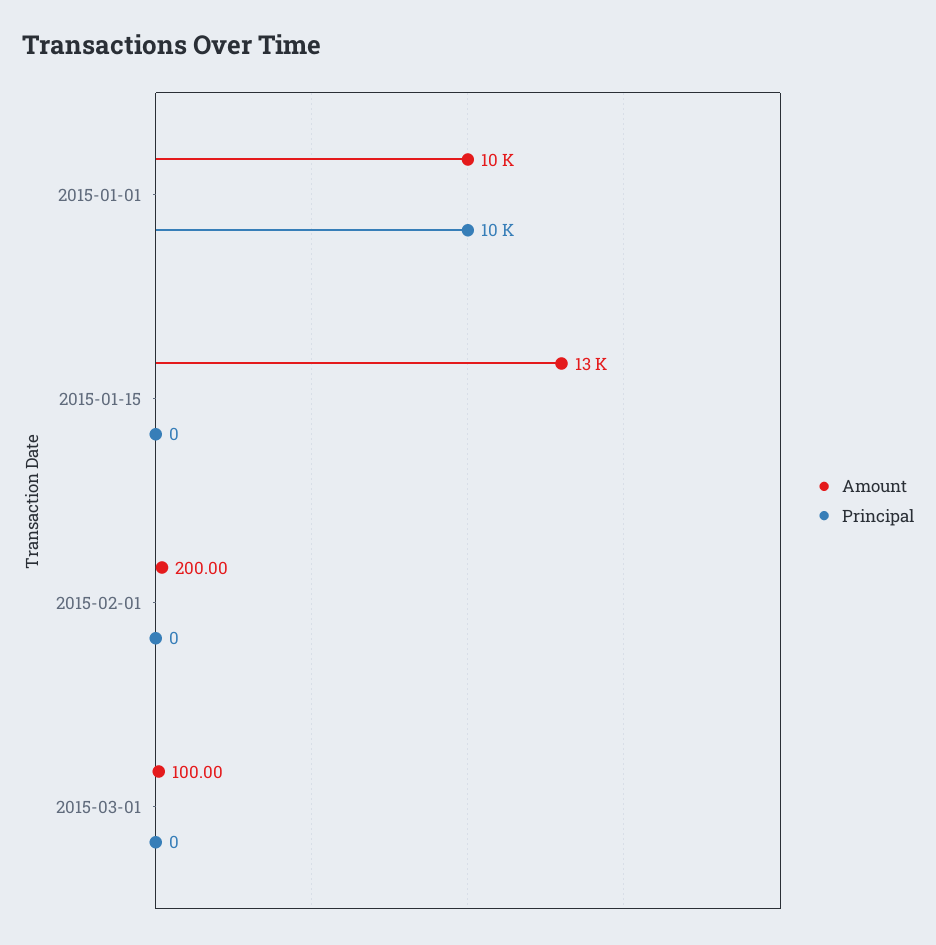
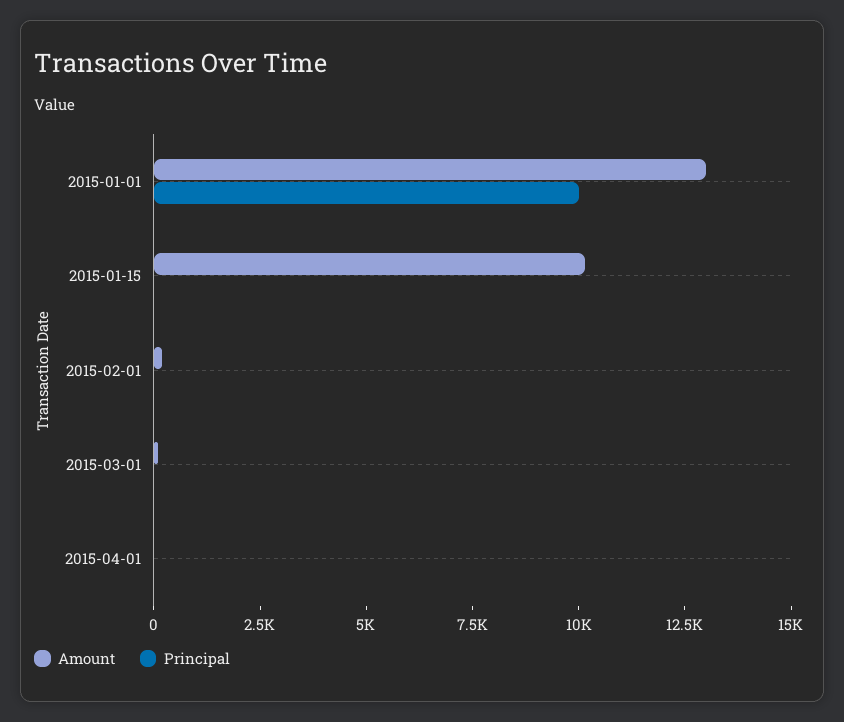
Amount, 2015-01-01: 10000 -> 13000
Amount, 2015-01-15: 13000 -> 10000
Amount, 2015-04-01: none -> 0
Principal, 2015-04-01: none -> 0

